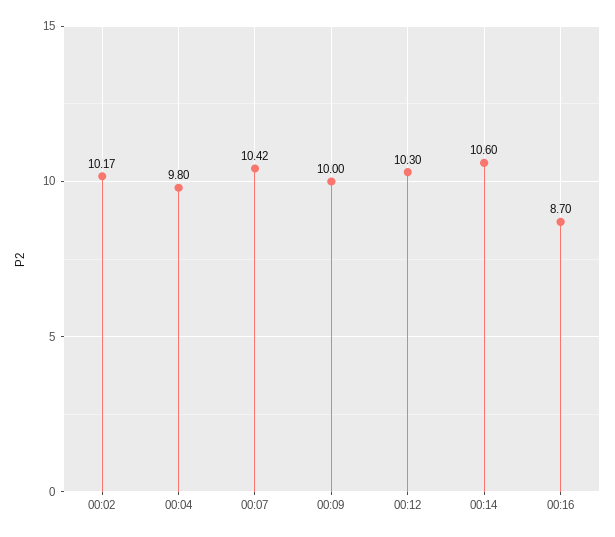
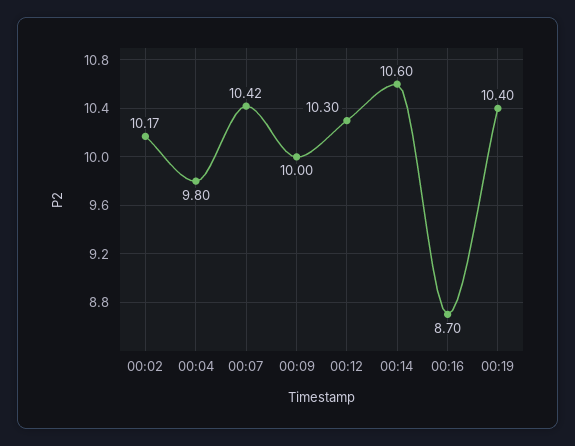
00:19: none -> 10.4

